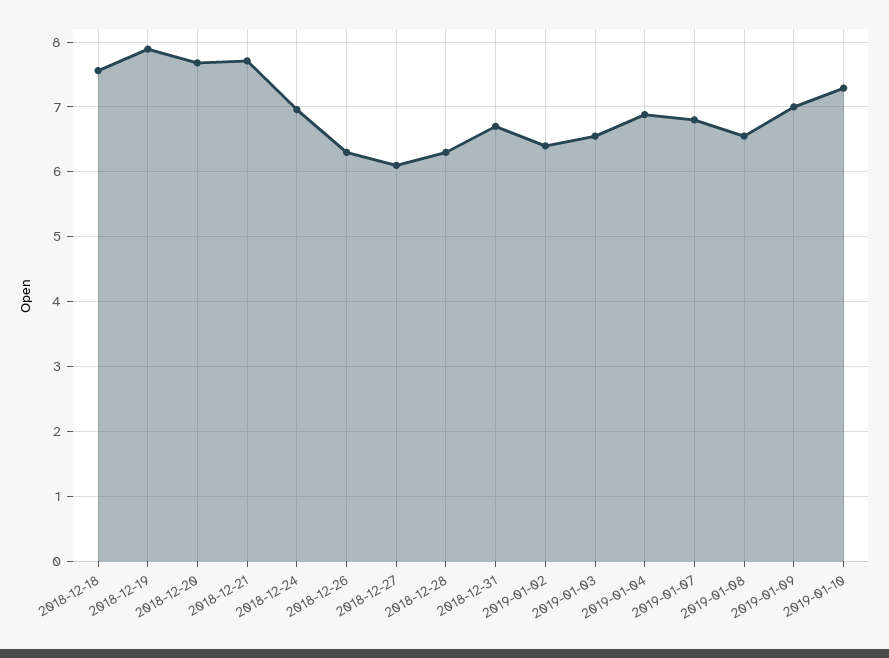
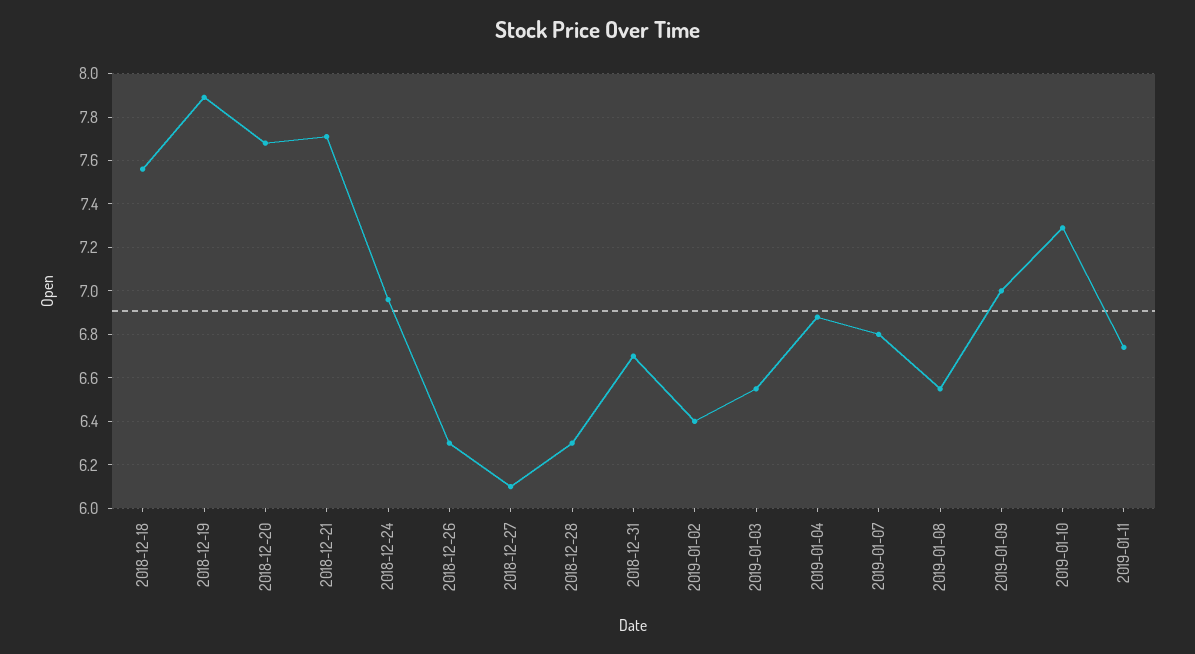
2019-01-11: none -> 6.75

